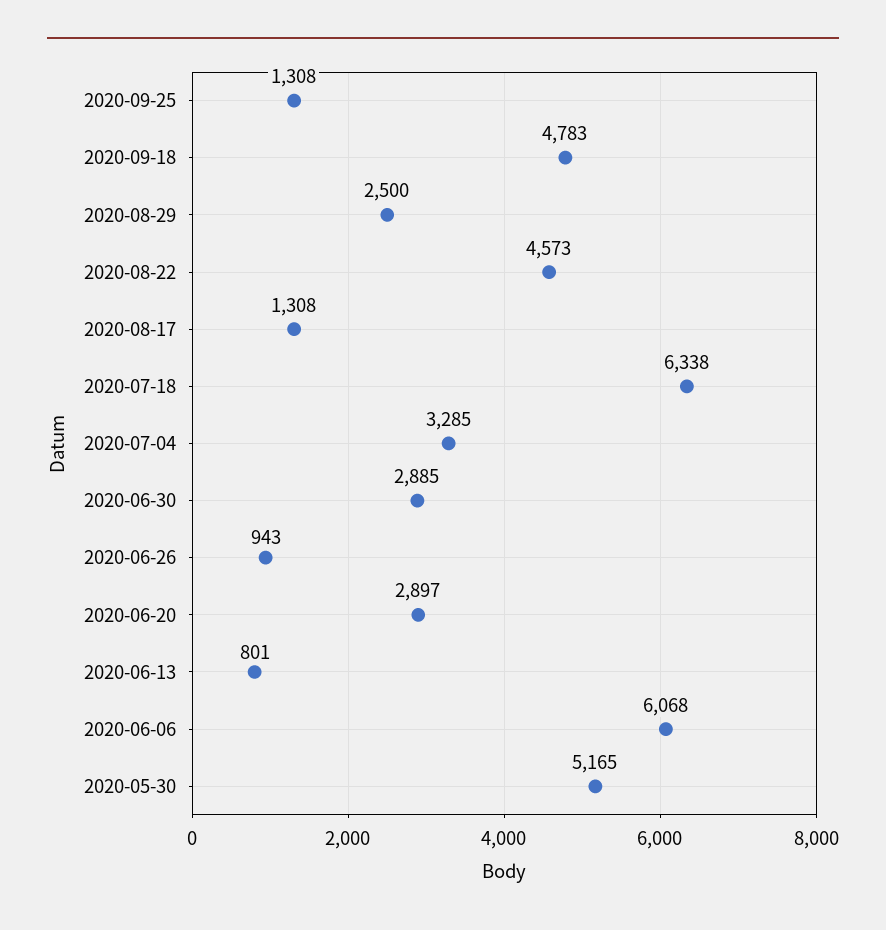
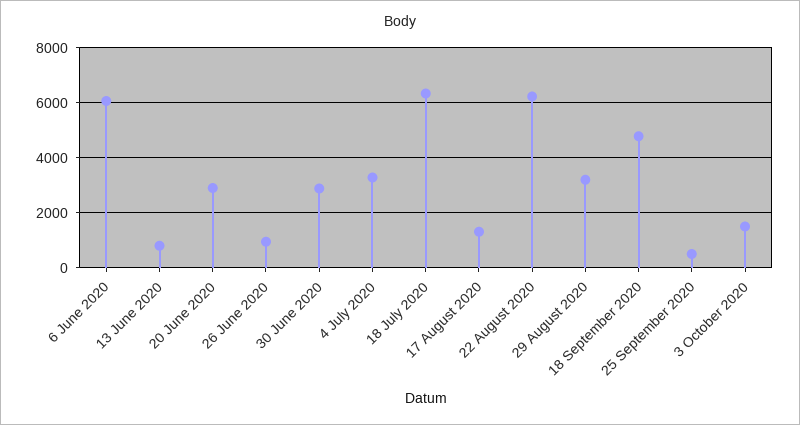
2020-09-25: 1308 -> 500
2020-08-29: 2500 -> 3250
2020-08-22: 4573 -> 6250
2020-05-30: 5165 -> none
3 October 2020: none -> 1500

